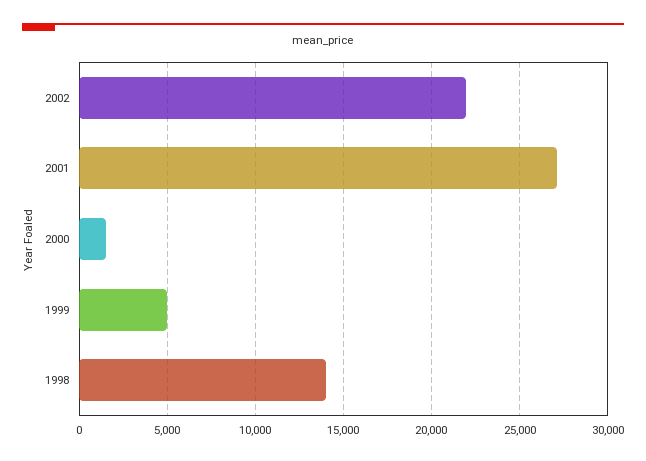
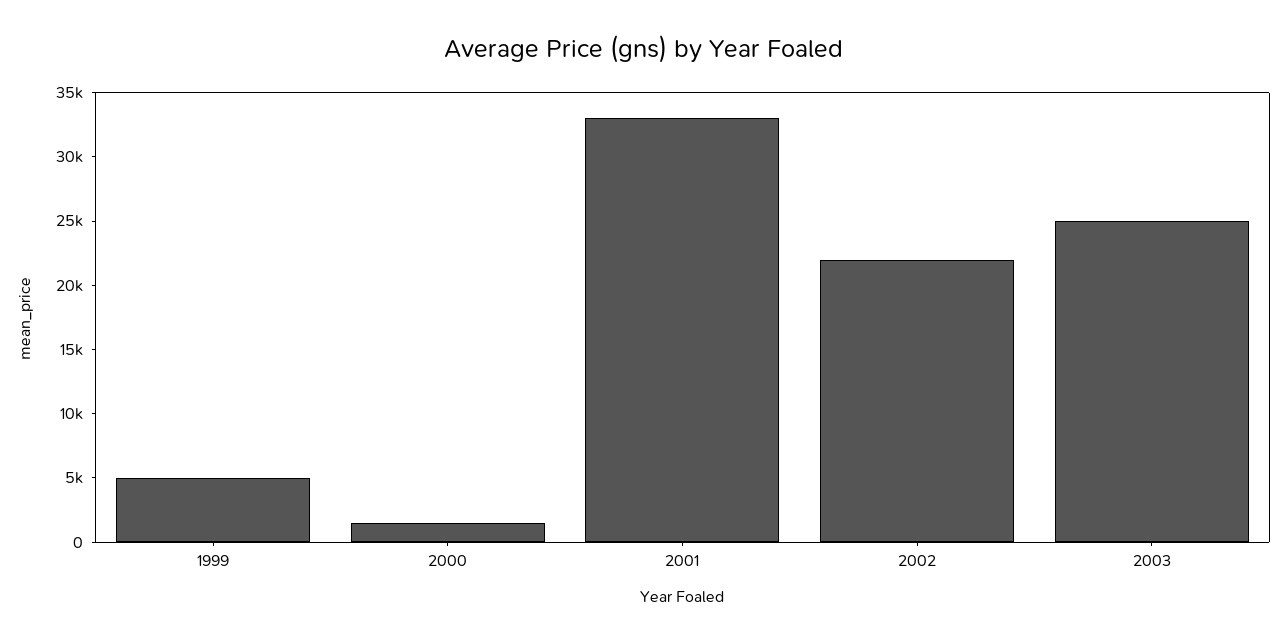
2001: 27000 -> 33000
1998: 14000 -> none
2003: none -> 25000

